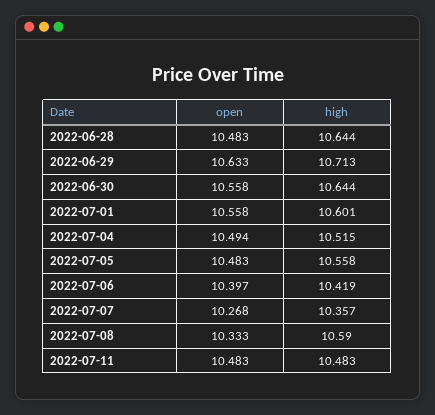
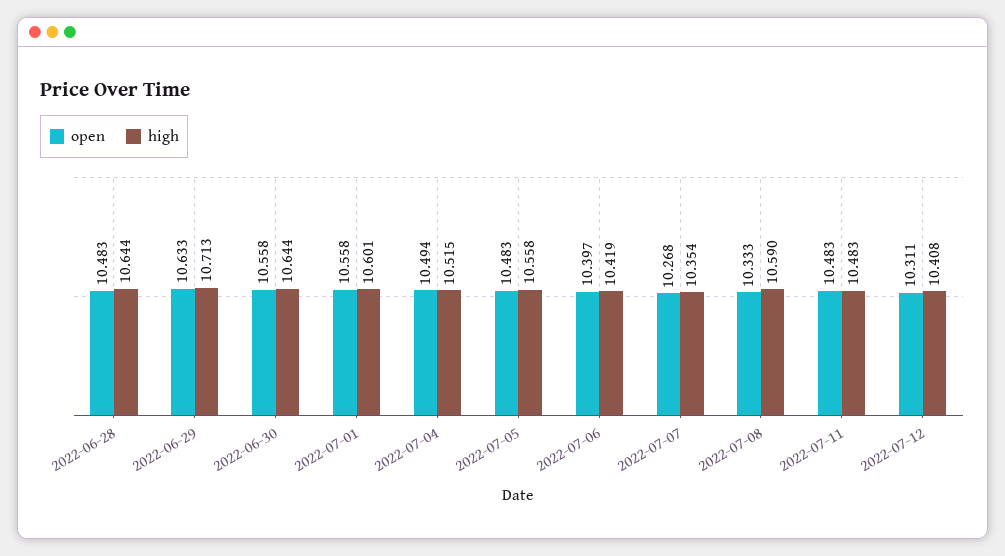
high, 2022-07-07: 10.357 -> 10.354
open, 2022-07-12: none -> 10.311
high, 2022-07-12: none -> 10.408

